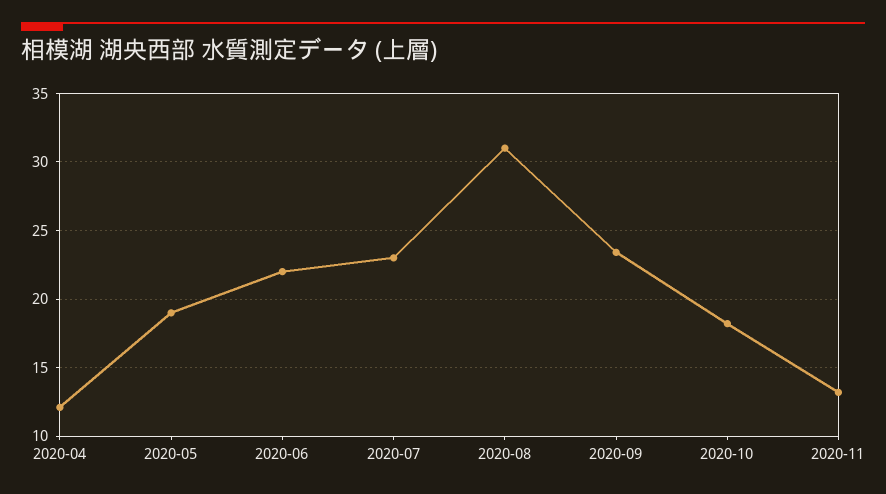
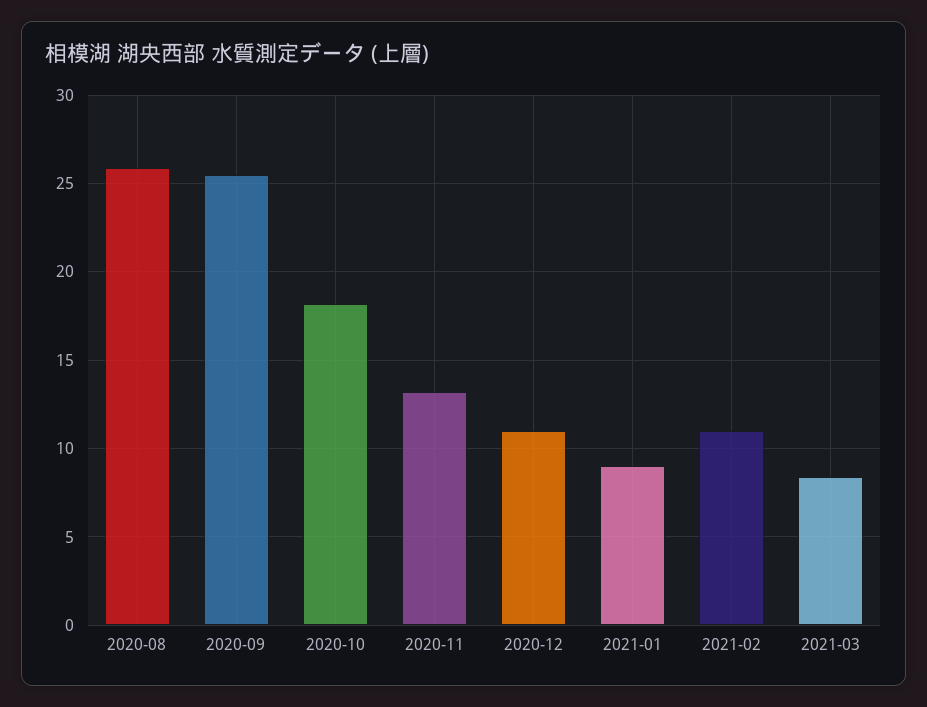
2020-04: 12 -> none
2020-05: 19 -> none
2020-06: 22 -> none
2020-07: 23 -> none
2020-08: 31 -> 26
2020-09: 23.5 -> 25.5
2020-12: none -> 11
2021-01: none -> 9
2021-02: none -> 11
2021-03: none -> 8.5

